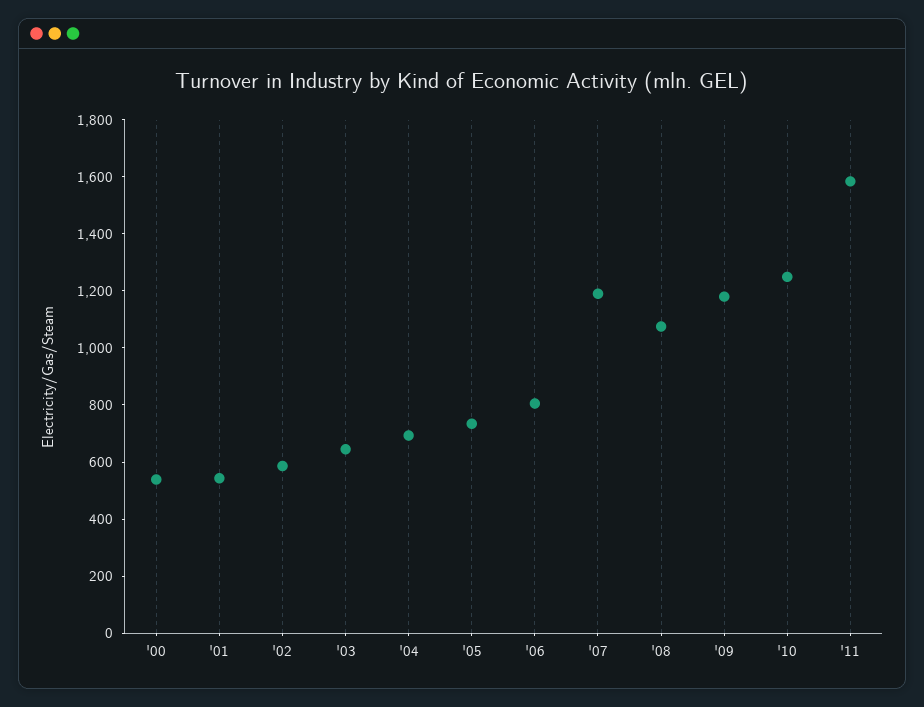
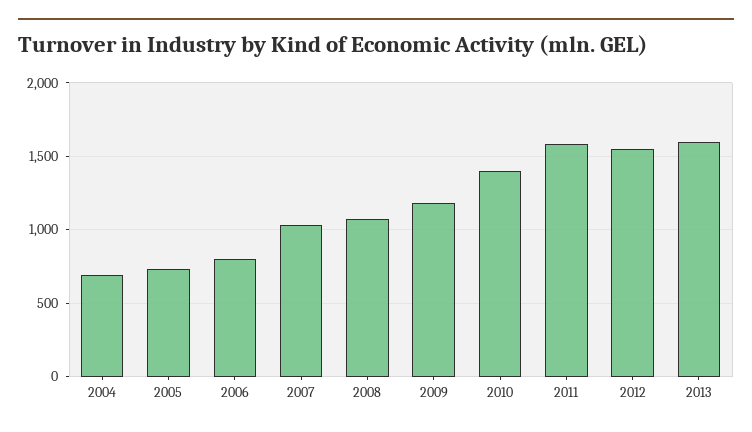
'00: 550 -> none
'01: 550 -> none
'02: 600 -> none
'03: 650 -> none
'07: 1200 -> 1050
'10: 1250 -> 1400
2012: none -> 1550
2013: none -> 1600

